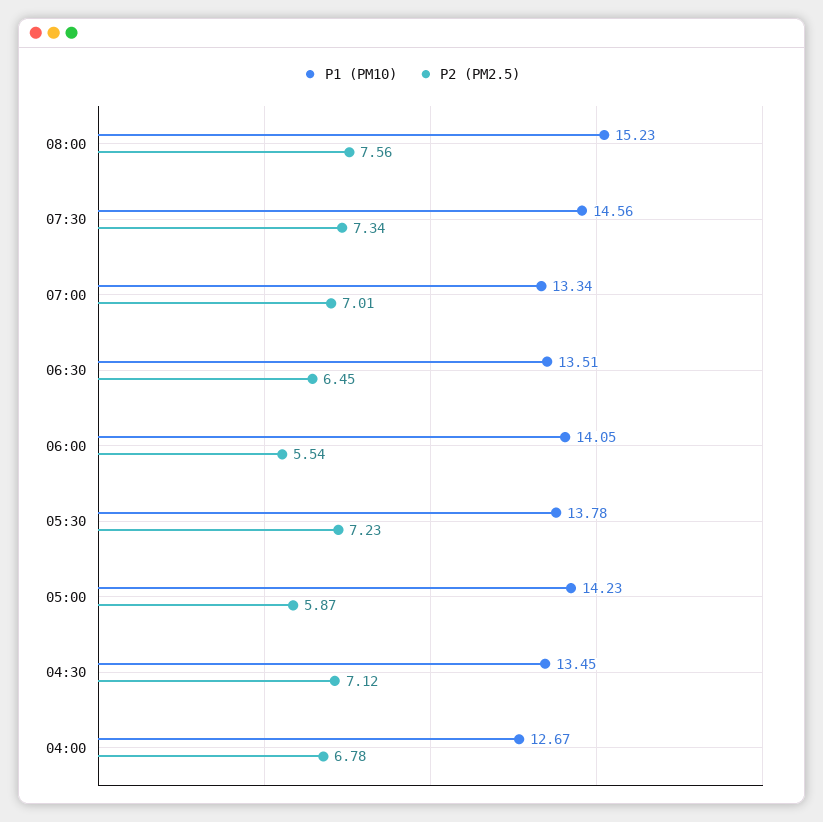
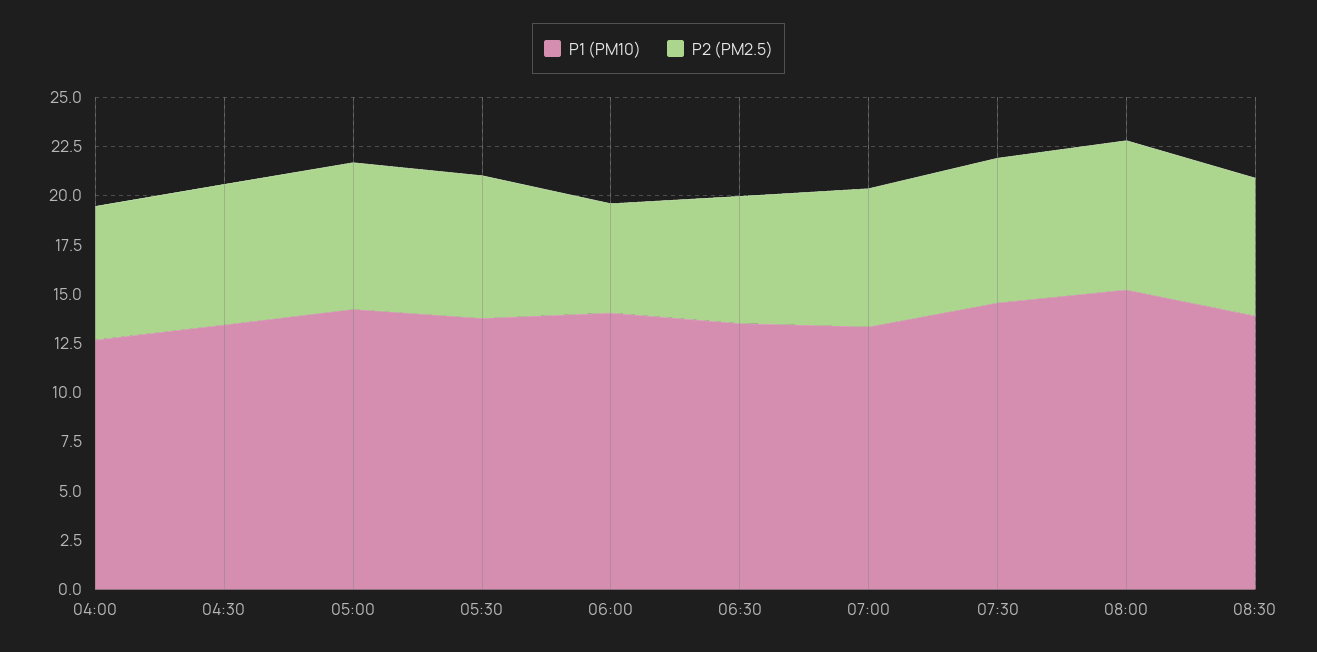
P2 (PM2.5), 05:00: 5.87 -> 7.5
P1 (PM10), 08:30: none -> 14
P2 (PM2.5), 08:30: none -> 7

